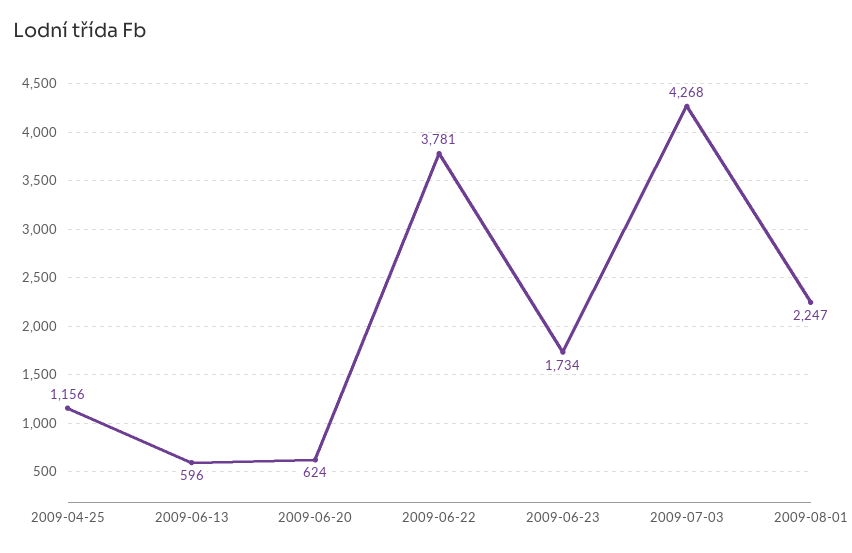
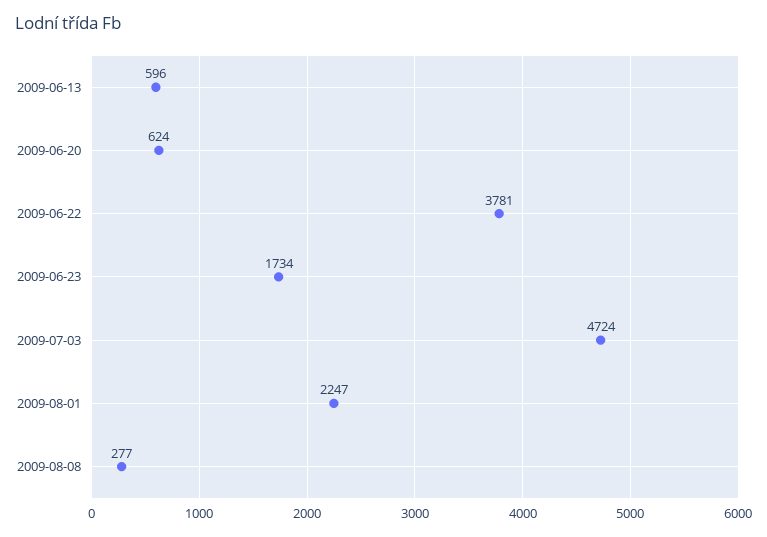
2009-04-25: 1156 -> none
2009-07-03: 4268 -> 4724
2009-08-08: none -> 277

